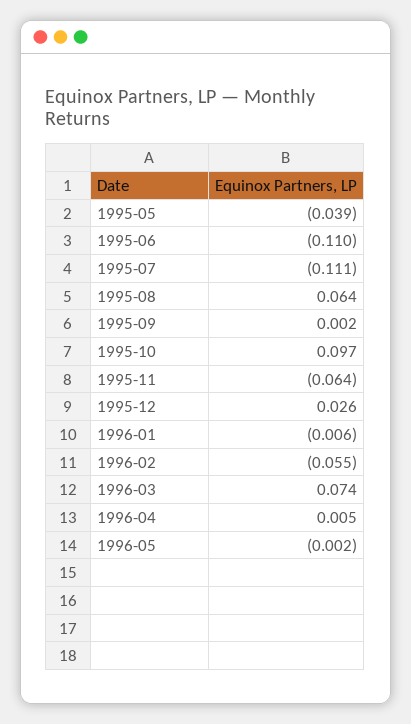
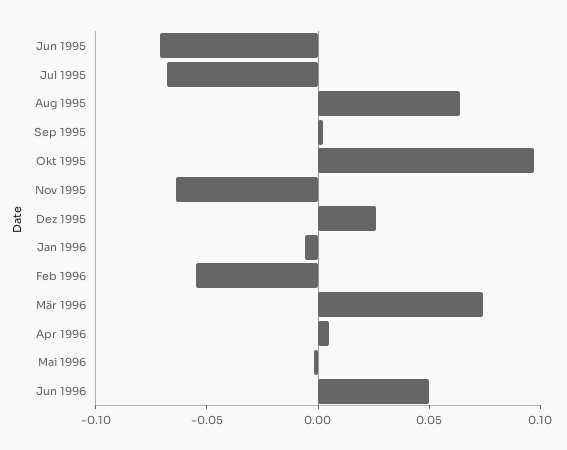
1995-05: -0.039 -> none
1995-06: -0.11 -> -0.07
1995-07: -0.111 -> -0.07
Jun 1996: none -> 0.05

